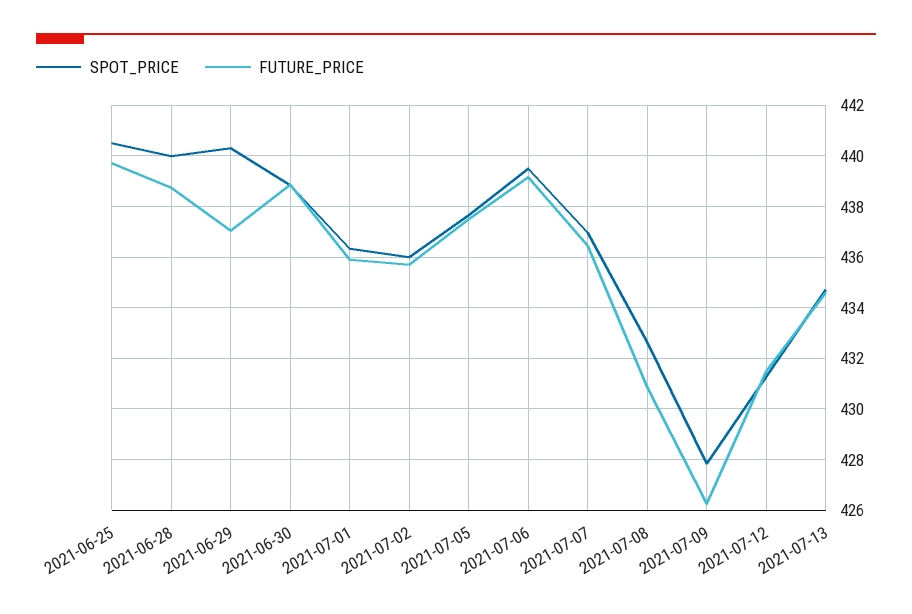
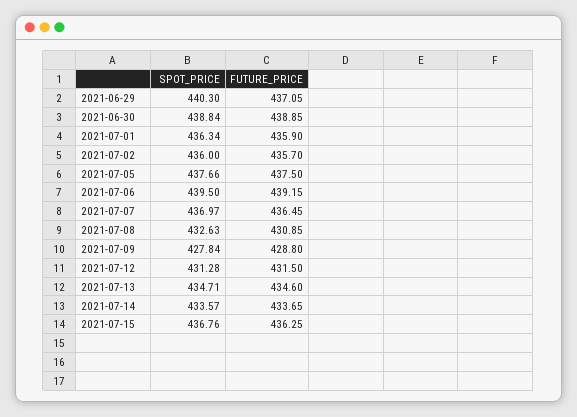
SPOT_PRICE, 2021-06-25: 440.5 -> none
FUTURE_PRICE, 2021-06-25: 439.75 -> none
SPOT_PRICE, 2021-06-28: 440 -> none
FUTURE_PRICE, 2021-06-28: 438.75 -> none
FUTURE_PRICE, 2021-07-09: 426.25 -> 428.8
SPOT_PRICE, 2021-07-14: none -> 433.57
FUTURE_PRICE, 2021-07-14: none -> 433.65
SPOT_PRICE, 2021-07-15: none -> 436.76
FUTURE_PRICE, 2021-07-15: none -> 436.25

